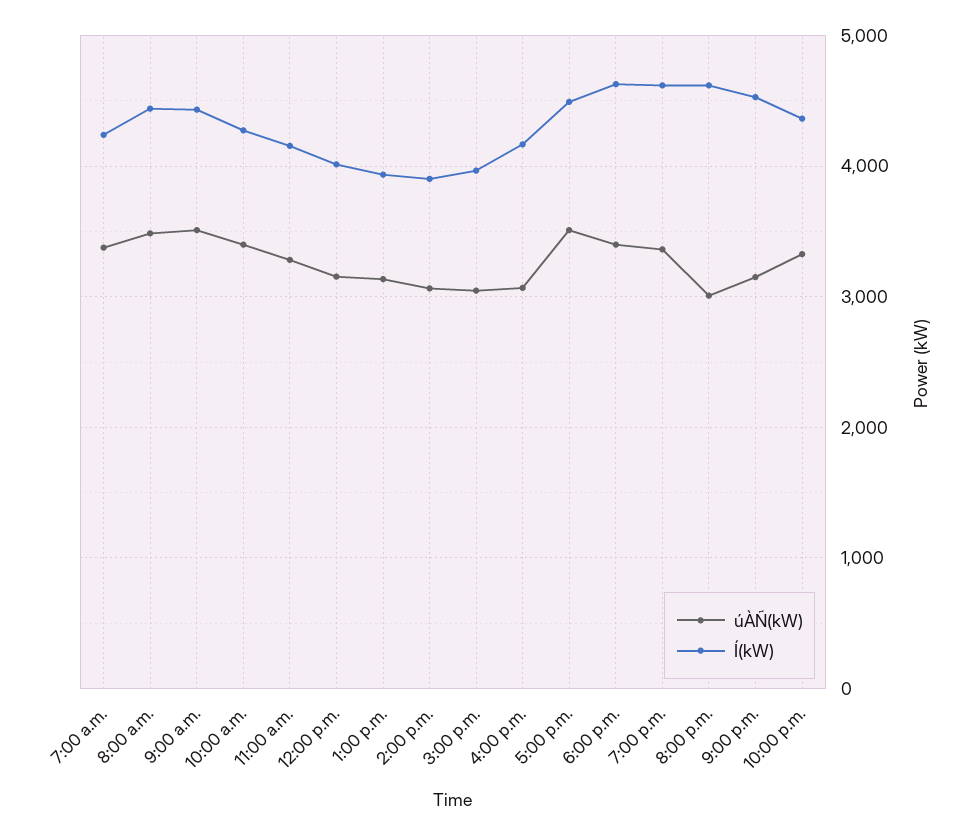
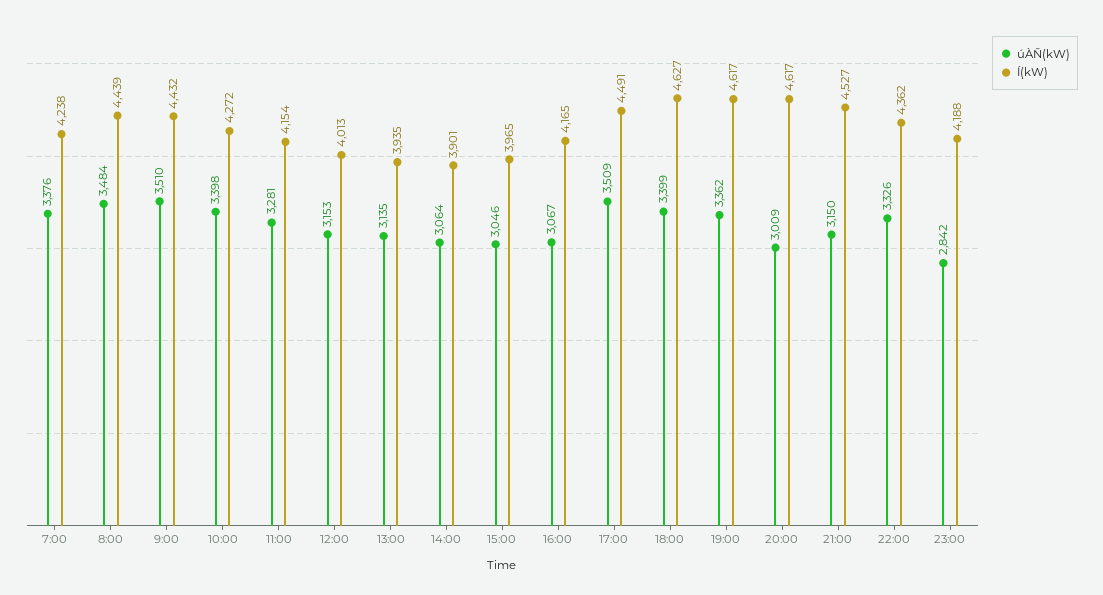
úÀÑ(kW), 23:00: none -> 2842
Í(kW), 23:00: none -> 4188

